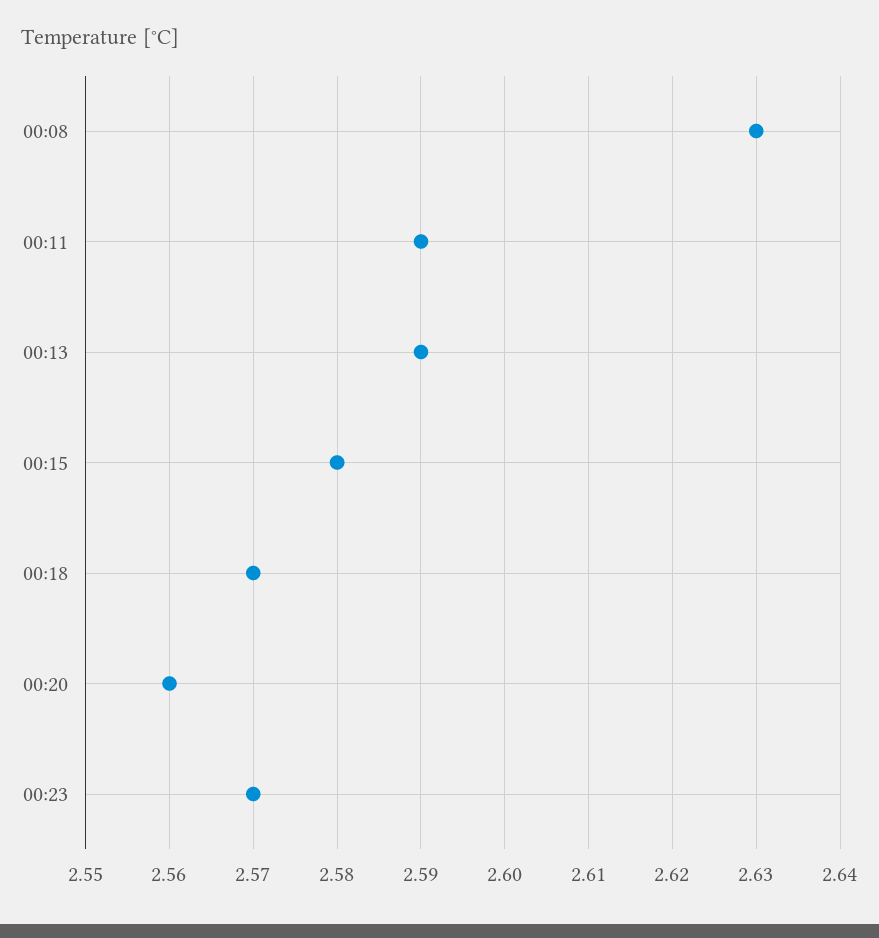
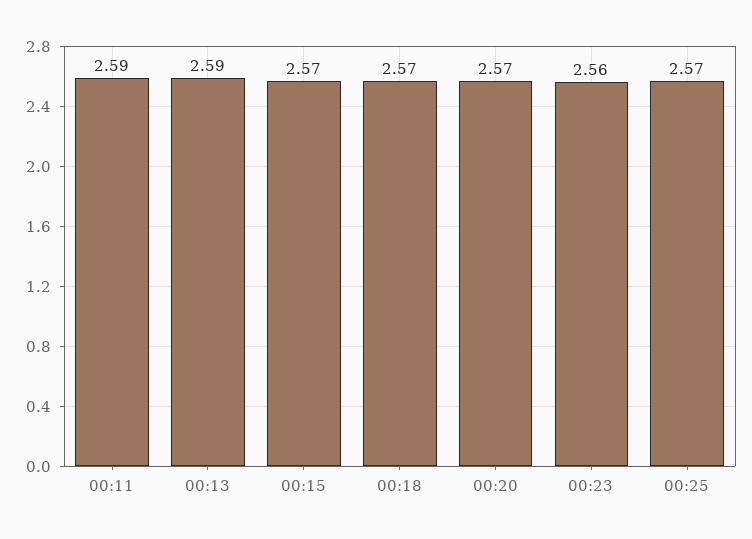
00:08: 2.63 -> none
00:15: 2.58 -> 2.57
00:20: 2.56 -> 2.57
00:23: 2.57 -> 2.56
00:25: none -> 2.57

